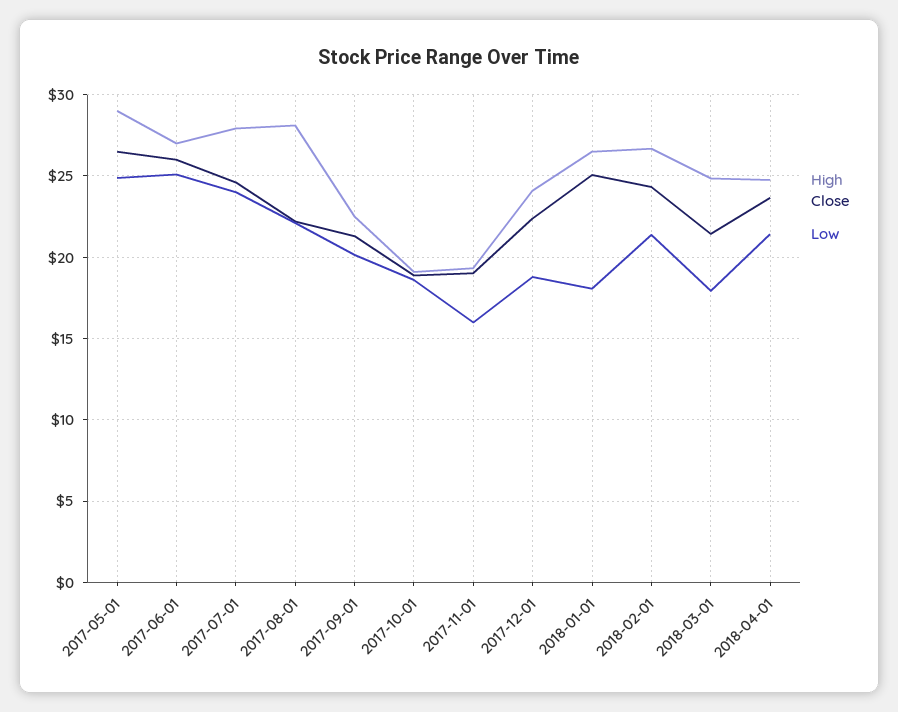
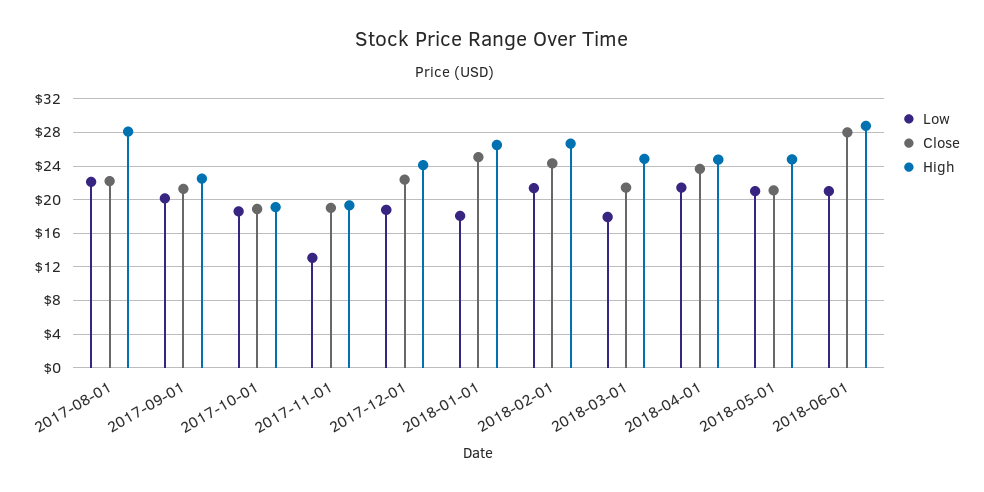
High, 2017-05-01: 29 -> none
Close, 2017-05-01: 26.5 -> none
Low, 2017-05-01: 25 -> none
High, 2017-06-01: 27 -> none
Close, 2017-06-01: 26 -> none
Low, 2017-06-01: 25 -> none
High, 2017-07-01: 28 -> none
Close, 2017-07-01: 24.5 -> none
Low, 2017-07-01: 24 -> none
Low, 2017-11-01: 16 -> 13
Low, 2018-05-01: none -> 21
Close, 2018-05-01: none -> 21
High, 2018-05-01: none -> 25
Low, 2018-06-01: none -> 21
Close, 2018-06-01: none -> 28
High, 2018-06-01: none -> 29

